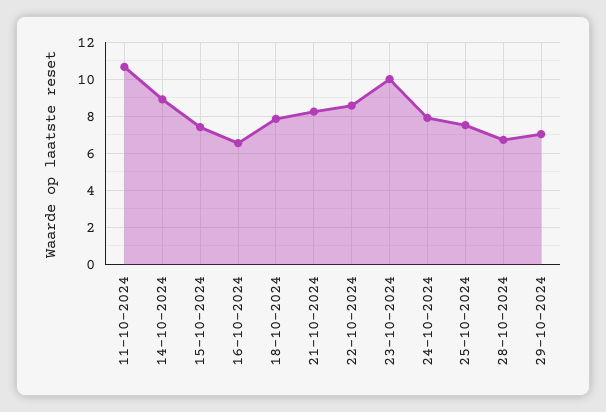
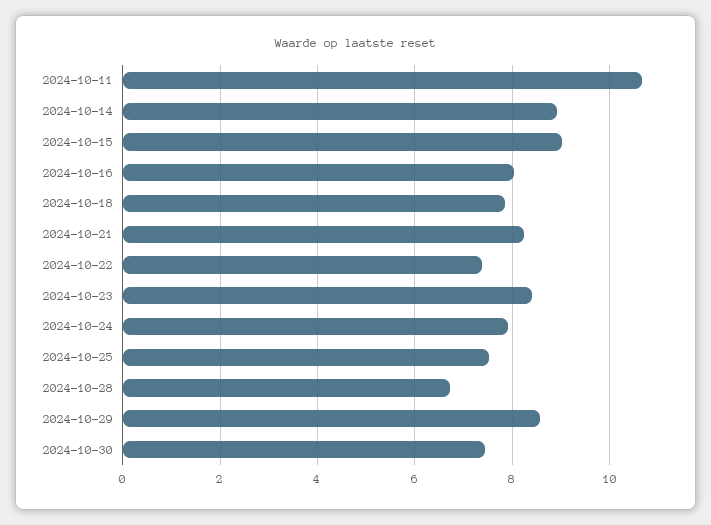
15-10-2024: 7.5 -> 9
16-10-2024: 6.5 -> 8
22-10-2024: 8.5 -> 7.4
23-10-2024: 10 -> 8.4
29-10-2024: 7 -> 8.6
2024-10-30: none -> 7.4

